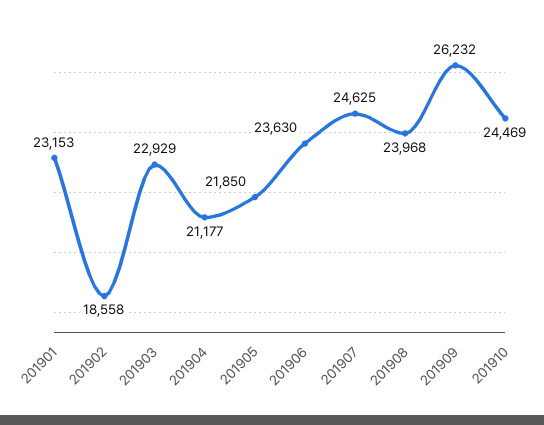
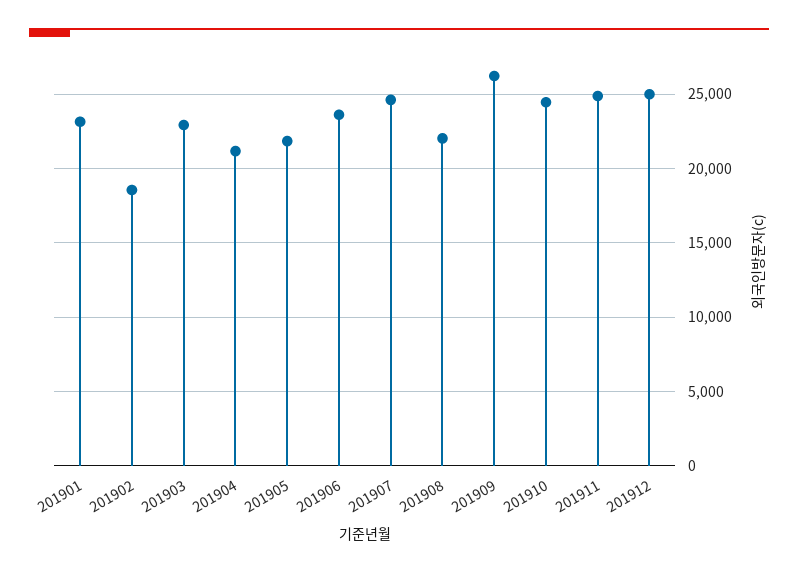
201908: 23968 -> 22000
201911: none -> 25000
201912: none -> 25000

